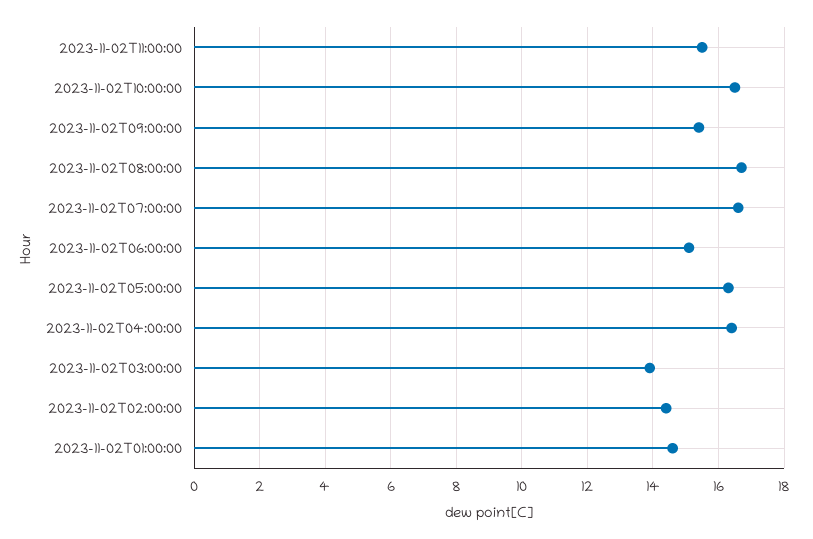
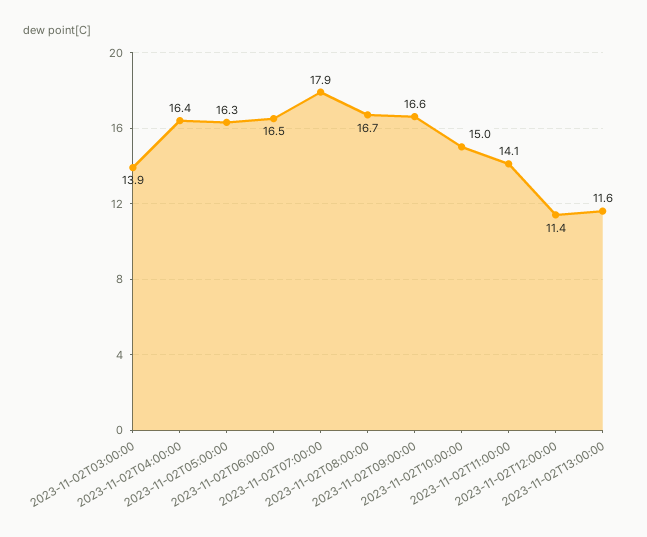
2023-11-02T11:00:00: 15.5 -> 14.1
2023-11-02T10:00:00: 16.5 -> 15
2023-11-02T09:00:00: 15.5 -> 16.6
2023-11-02T07:00:00: 16.5 -> 17.9
2023-11-02T06:00:00: 15 -> 16.5
2023-11-02T02:00:00: 14.5 -> none
2023-11-02T01:00:00: 14.5 -> none
2023-11-02T12:00:00: none -> 11.4
2023-11-02T13:00:00: none -> 11.6

